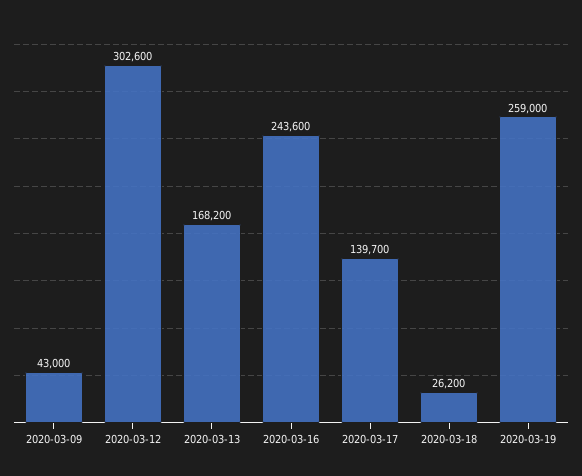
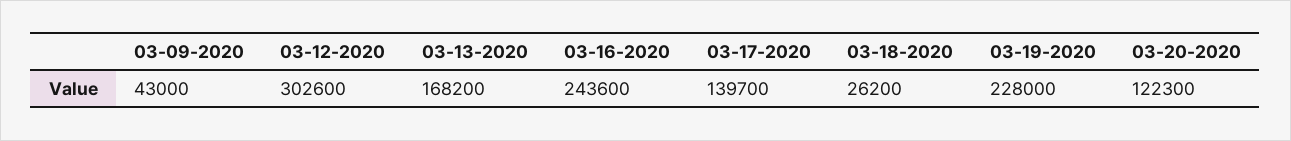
2020-03-19: 259000 -> 228000
03-20-2020: none -> 122300

